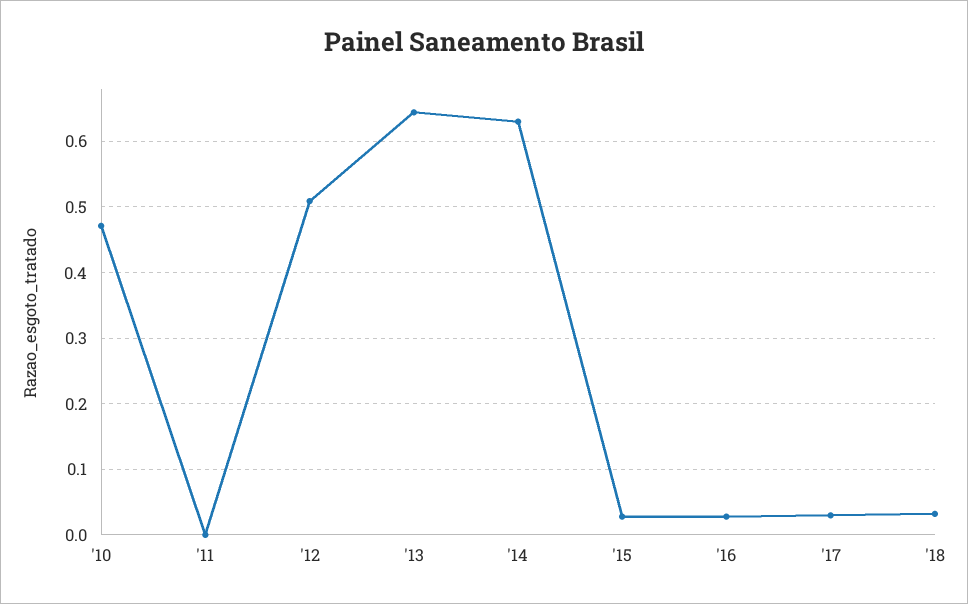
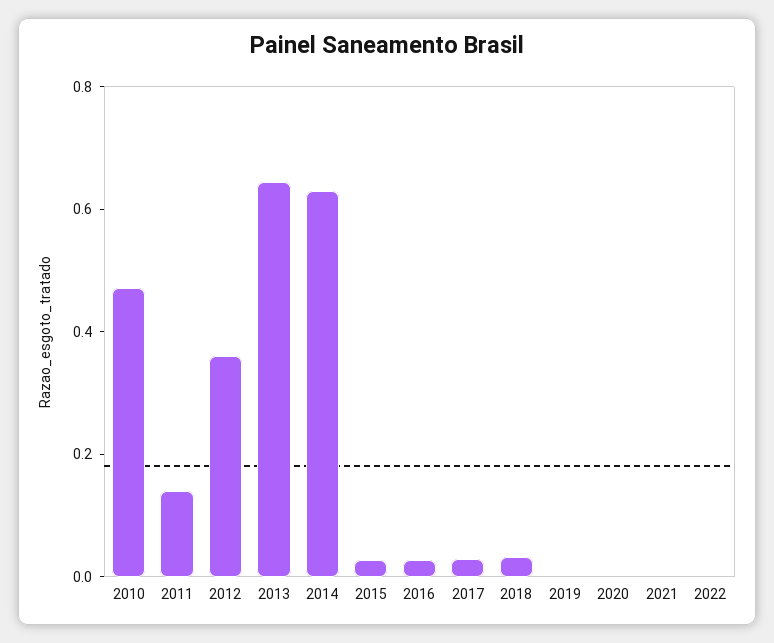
'11: 0 -> 0.15
'12: 0.51 -> 0.35
2019: none -> 0
2020: none -> 0
2021: none -> 0
2022: none -> 0

